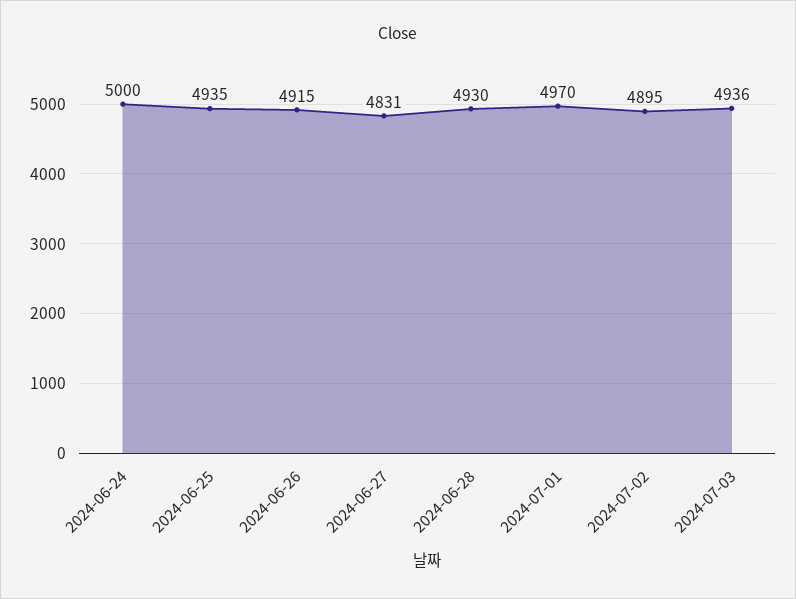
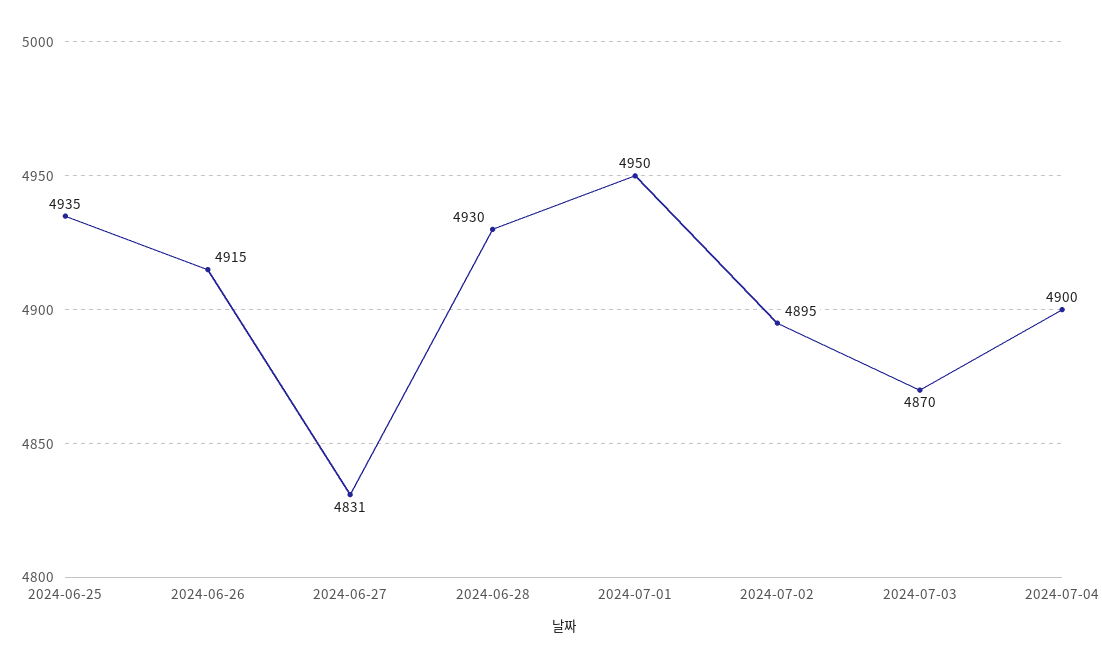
2024-06-24: 5000 -> none
2024-07-01: 4970 -> 4950
2024-07-03: 4936 -> 4870
2024-07-04: none -> 4900

